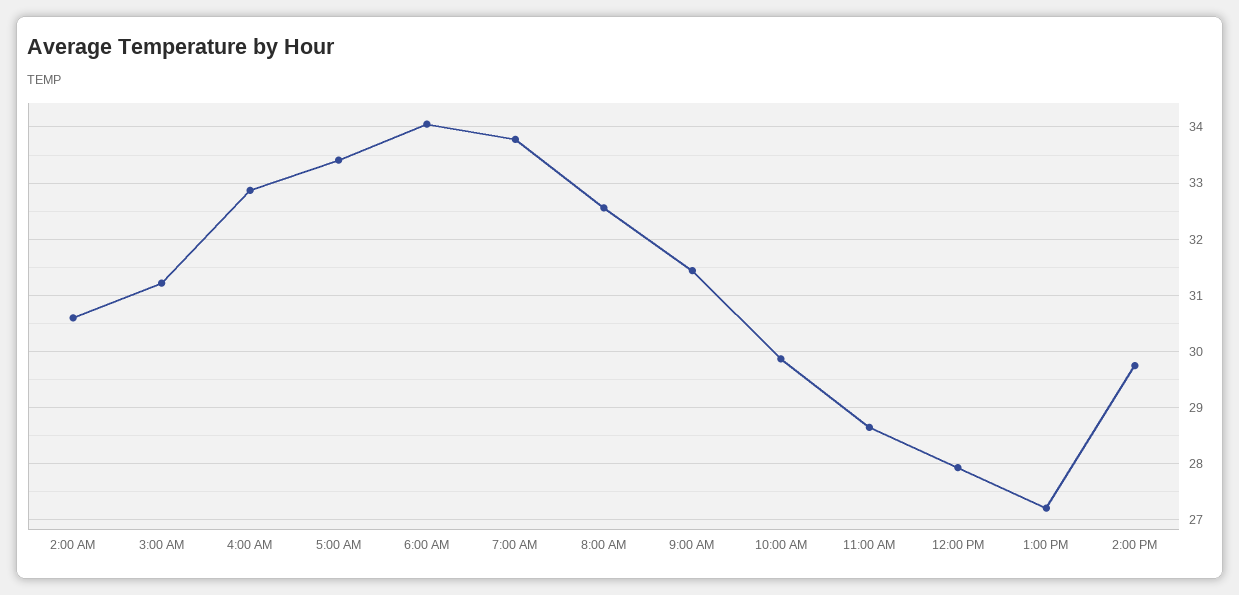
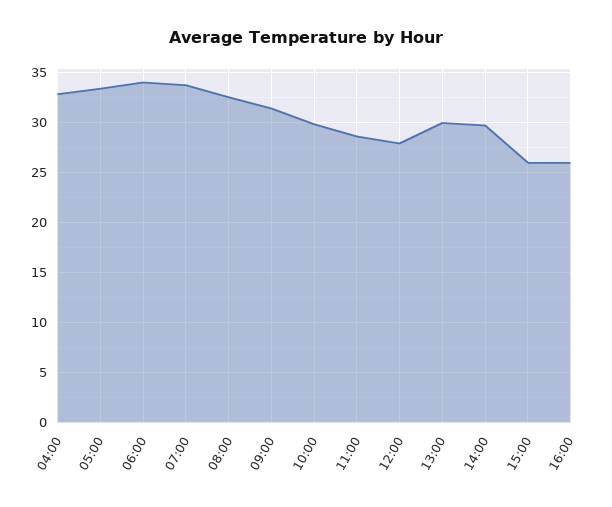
2:00 AM: 30.6 -> none
3:00 AM: 31.2 -> none
1:00 PM: 27.2 -> 30
15:00: none -> 26
16:00: none -> 26

